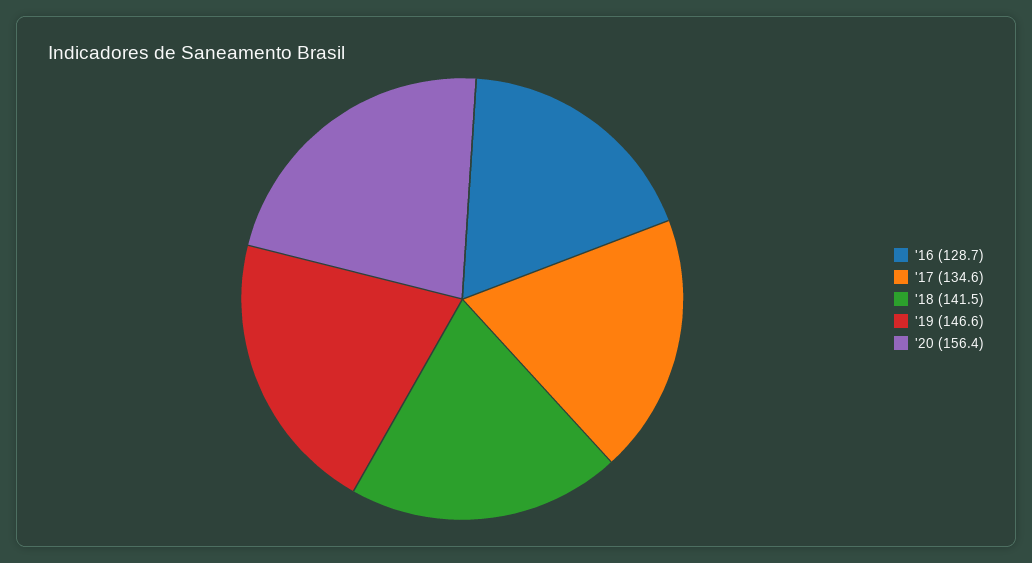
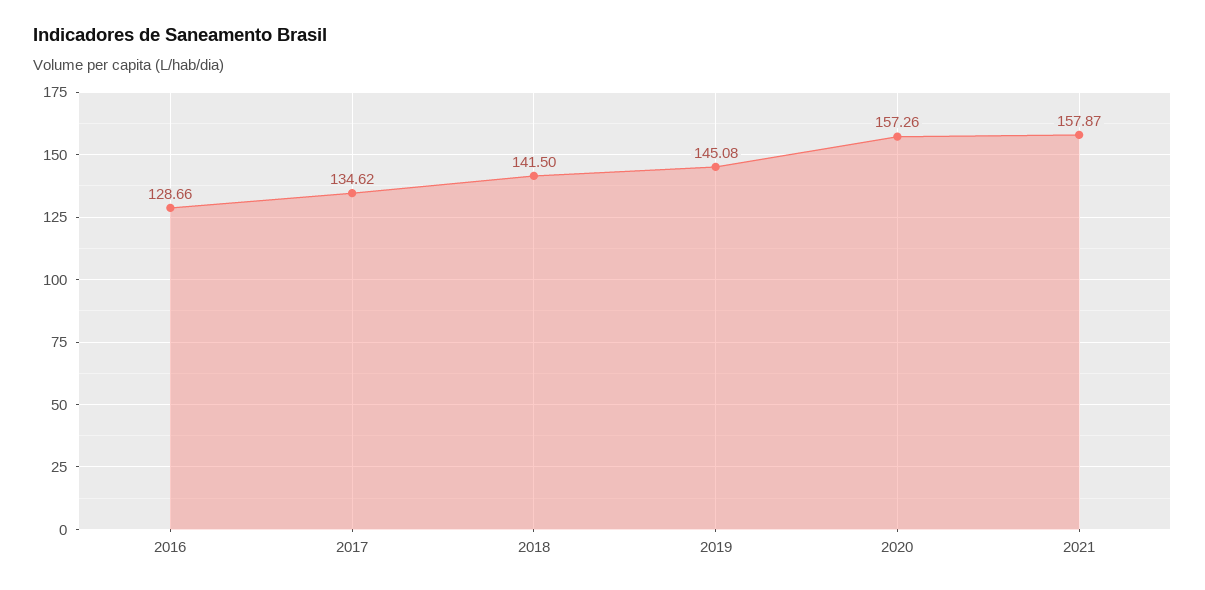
'19: 146.6 -> 145.08
'20: 156.4 -> 157.26
2021: none -> 157.87

